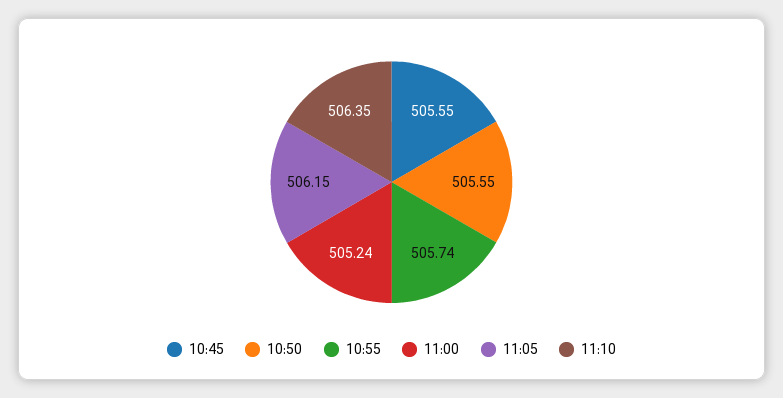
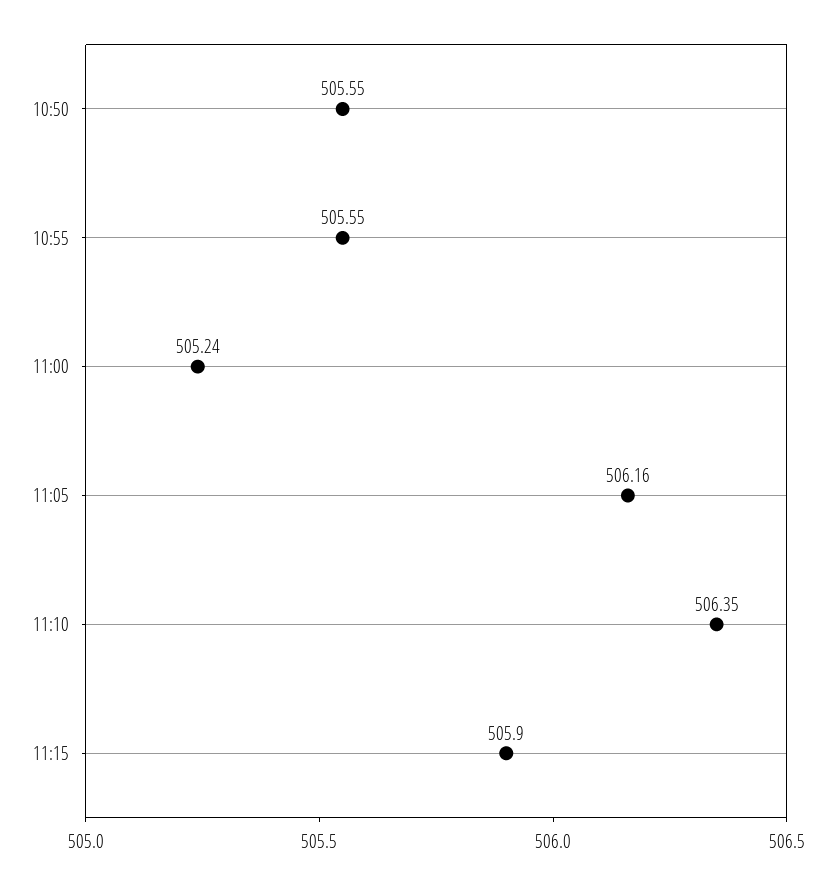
10:45: 505.55 -> none
10:55: 505.74 -> 505.55
11:05: 506.15 -> 506.16
11:15: none -> 505.9

